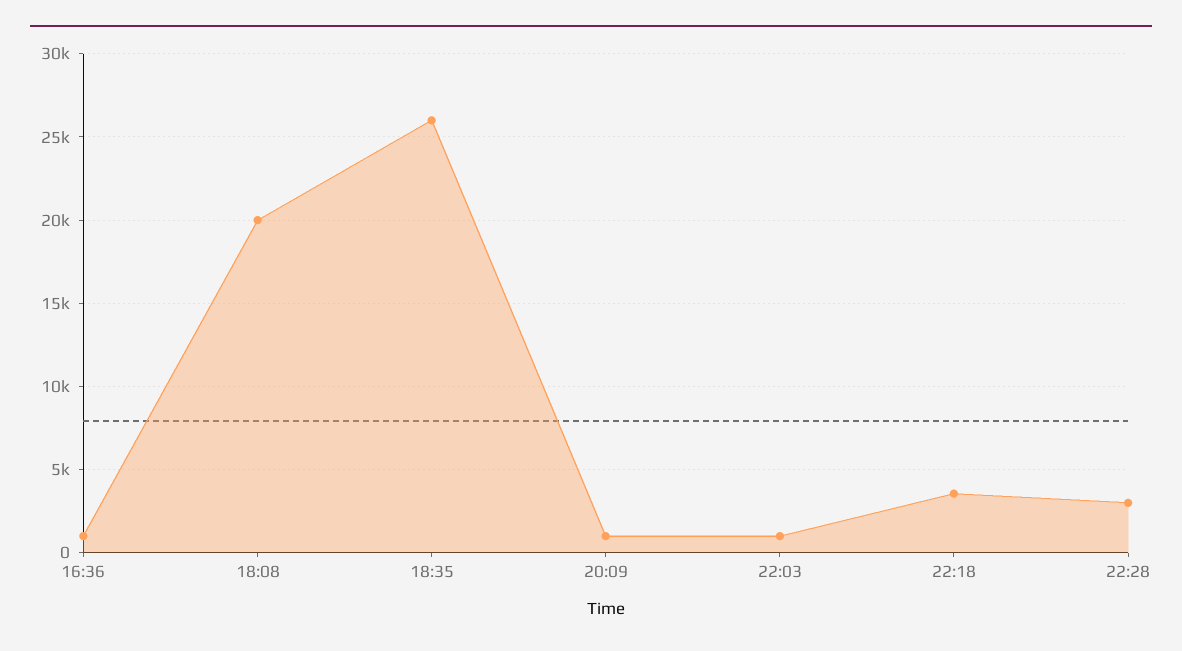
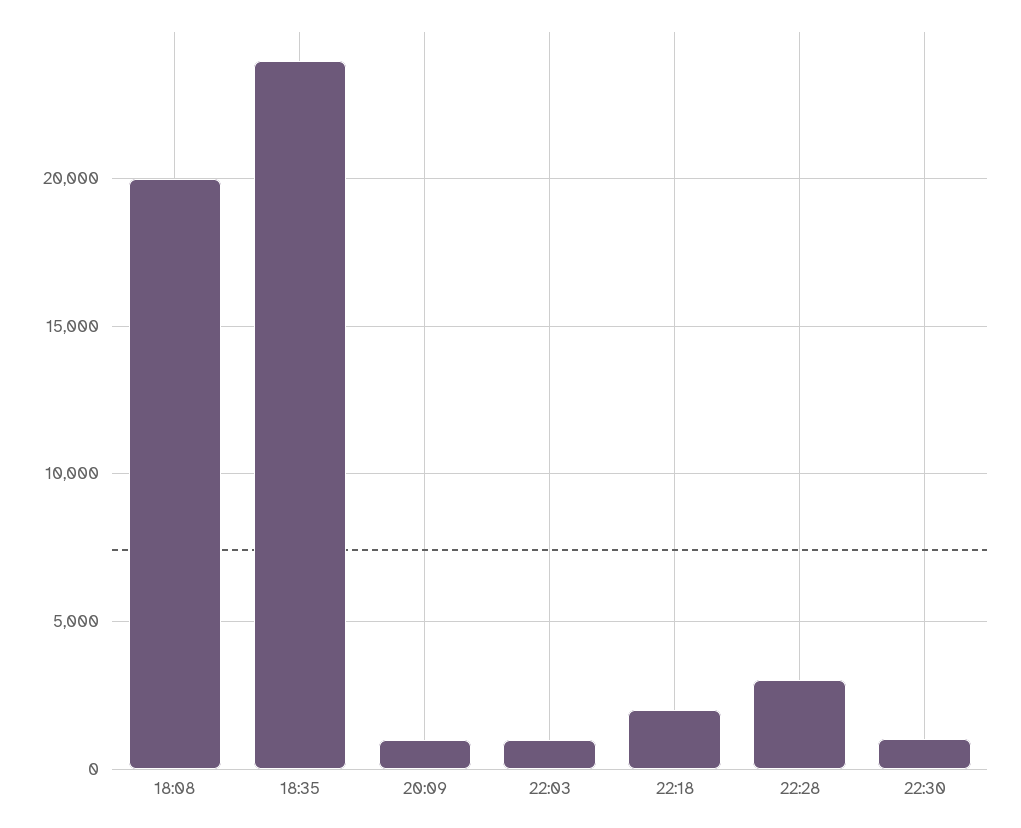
16:36: 1000 -> none
18:35: 26000 -> 24000
22:18: 3500 -> 2000
22:30: none -> 1000

